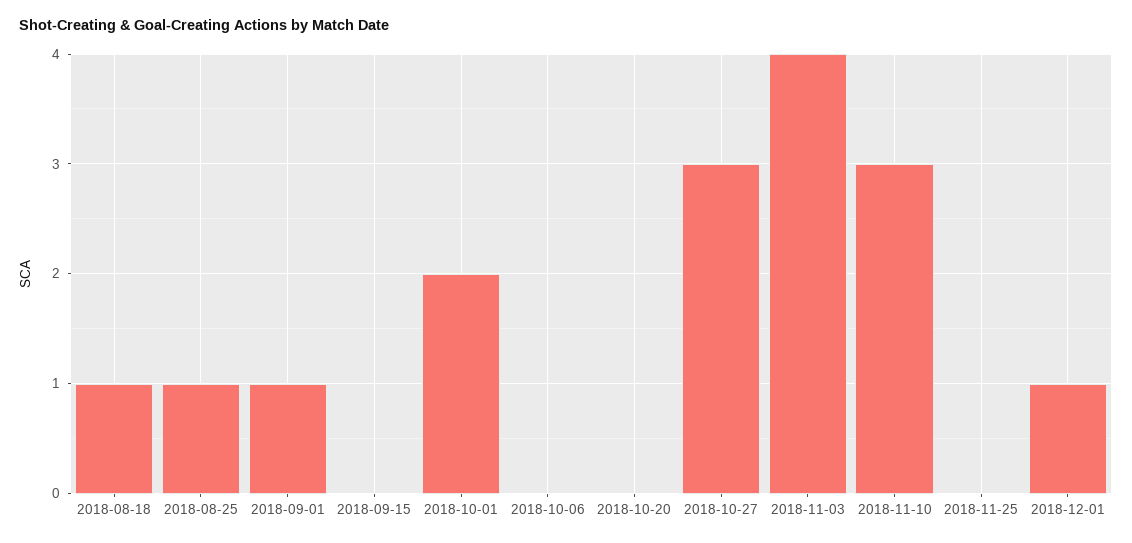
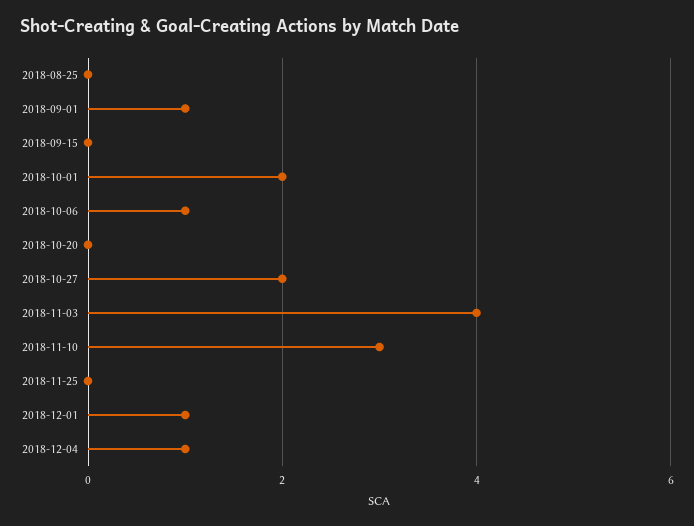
2018-08-18: 1 -> none
2018-08-25: 1 -> 0
2018-10-06: 0 -> 1
2018-10-27: 3 -> 2
2018-12-04: none -> 1

